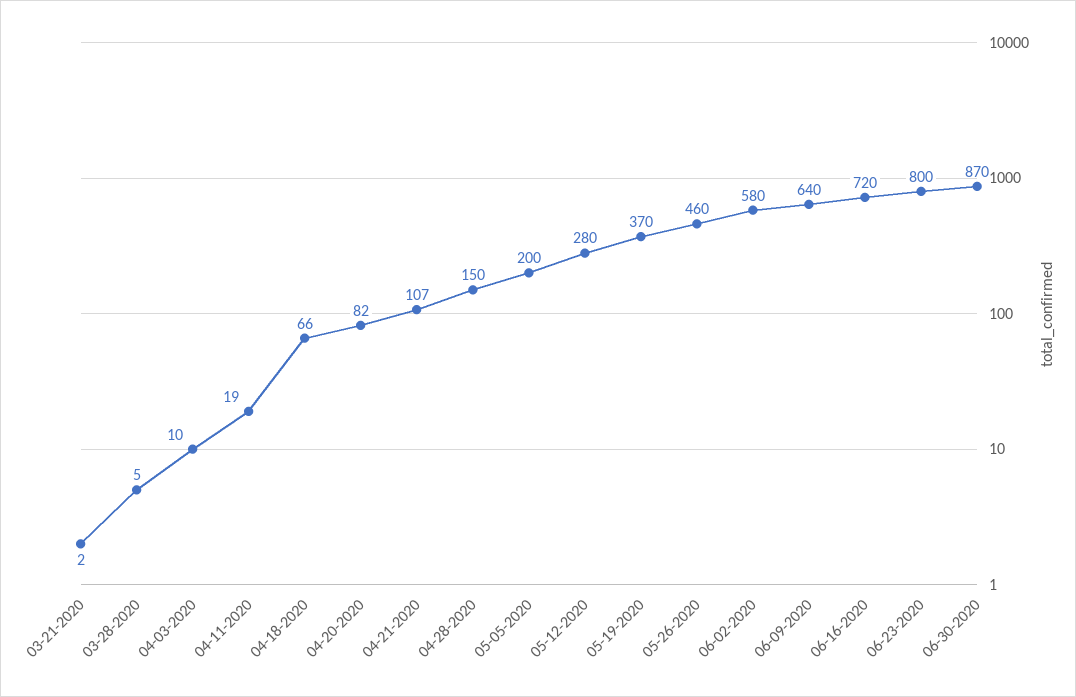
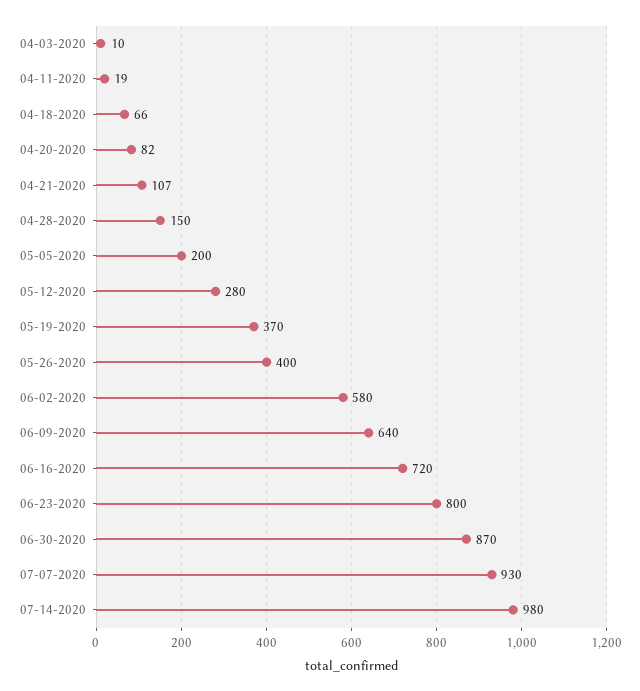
03-21-2020: 2 -> none
03-28-2020: 5 -> none
05-26-2020: 460 -> 400
07-07-2020: none -> 930
07-14-2020: none -> 980

